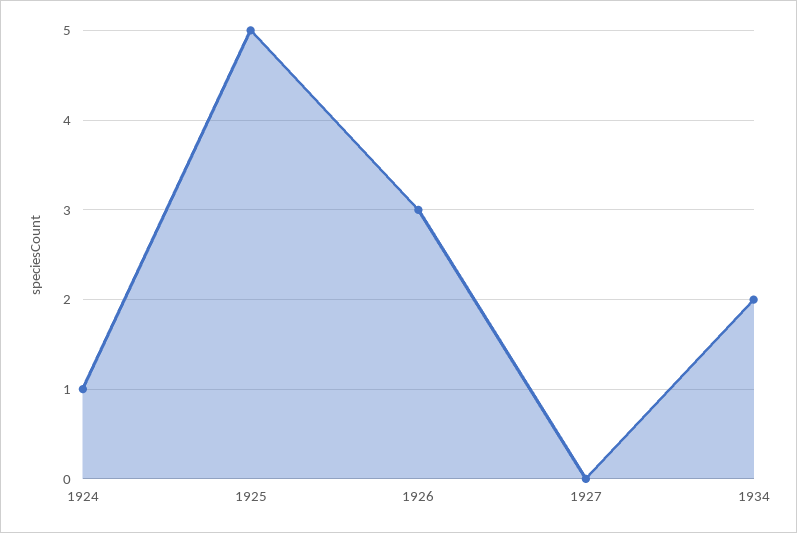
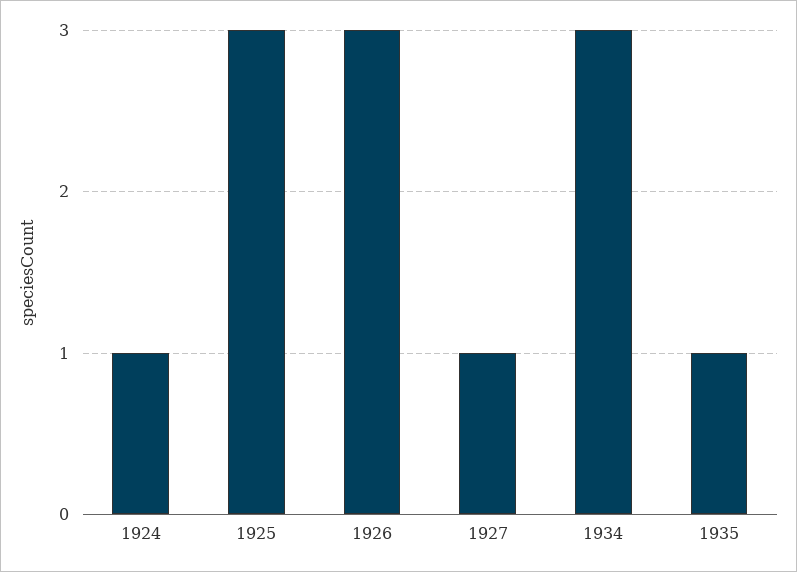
1925: 5 -> 3
1927: 0 -> 1
1934: 2 -> 3
1935: none -> 1

